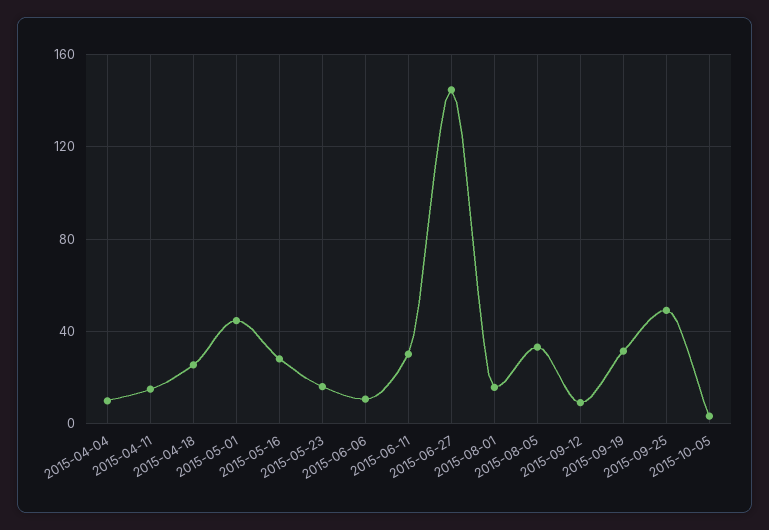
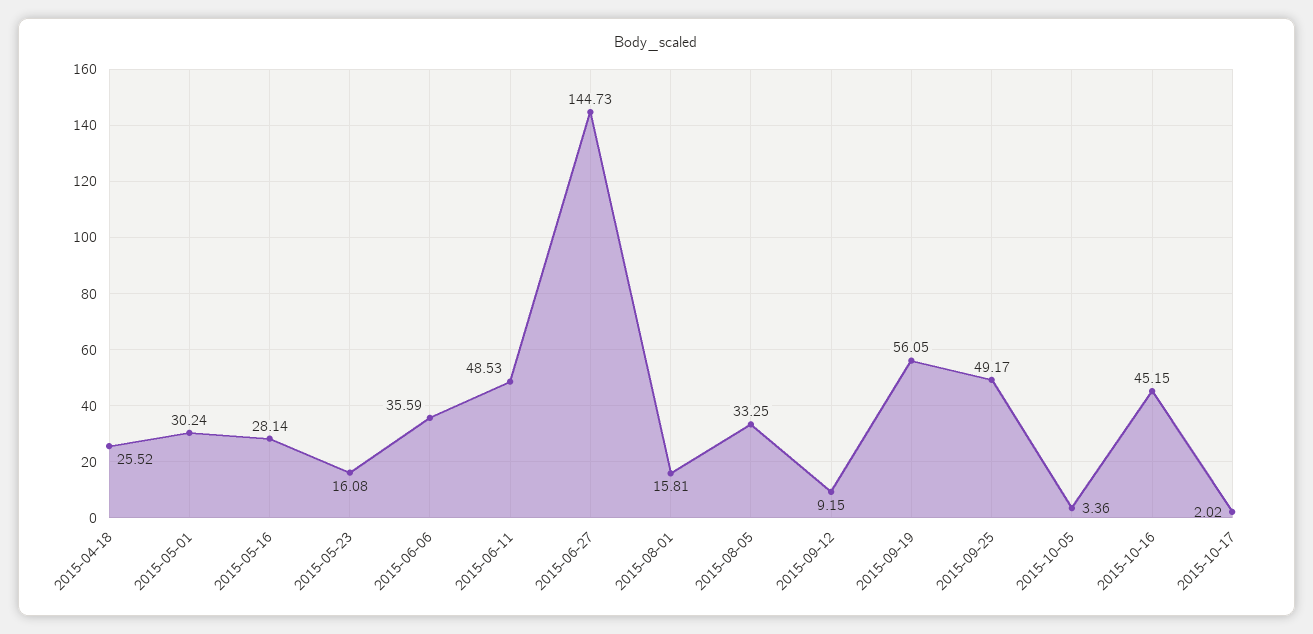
2015-04-04: 10 -> none
2015-04-11: 15 -> none
2015-05-01: 45 -> 30.24
2015-06-06: 10 -> 35.59
2015-06-11: 30 -> 48.53
2015-09-19: 30 -> 56.05
2015-10-16: none -> 45.15
2015-10-17: none -> 2.02

